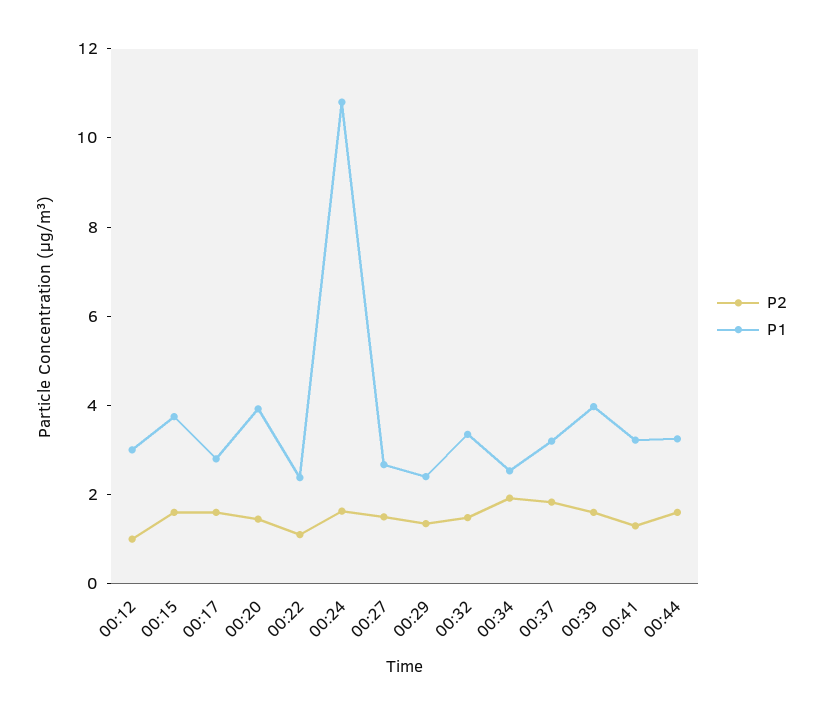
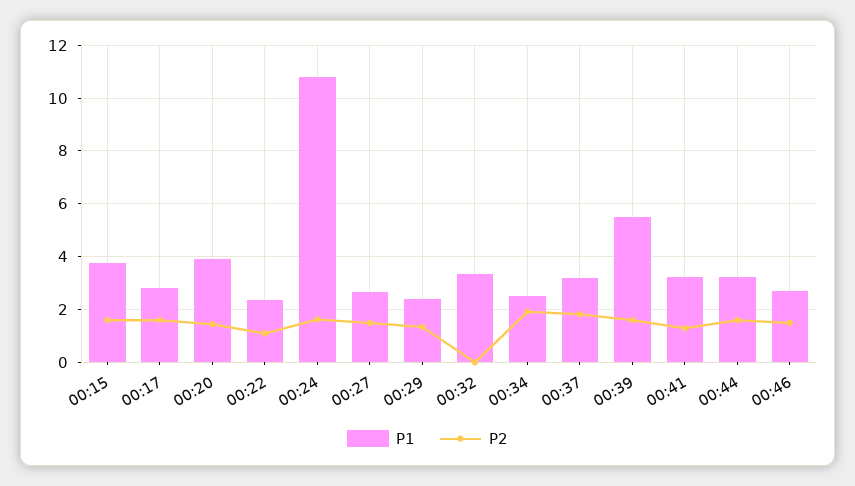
P2, 00:12: 1 -> none
P1, 00:12: 3 -> none
P2, 00:32: 1.5 -> 0
P1, 00:39: 4 -> 5.5
P1, 00:46: none -> 2.75
P2, 00:46: none -> 1.5

